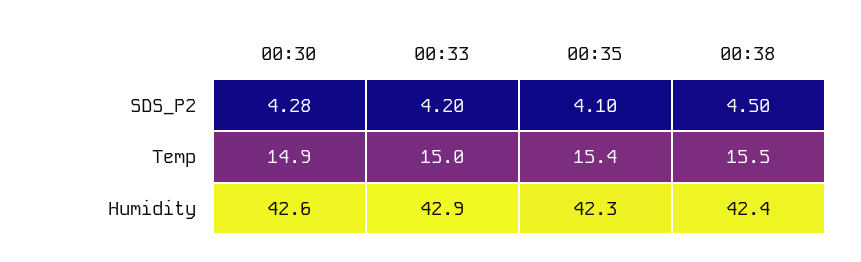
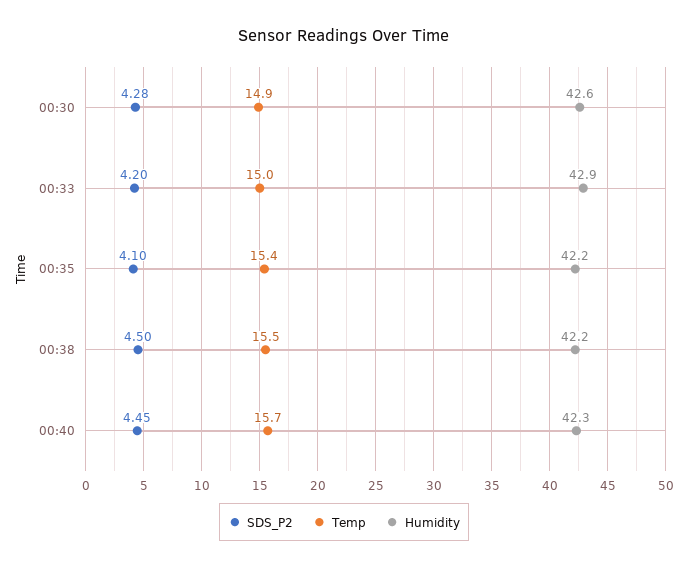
Humidity, 00:35: 42.3 -> 42.2
Humidity, 00:38: 42.4 -> 42.2
SDS_P2, 00:40: none -> 4.45
Temp, 00:40: none -> 15.7
Humidity, 00:40: none -> 42.3

